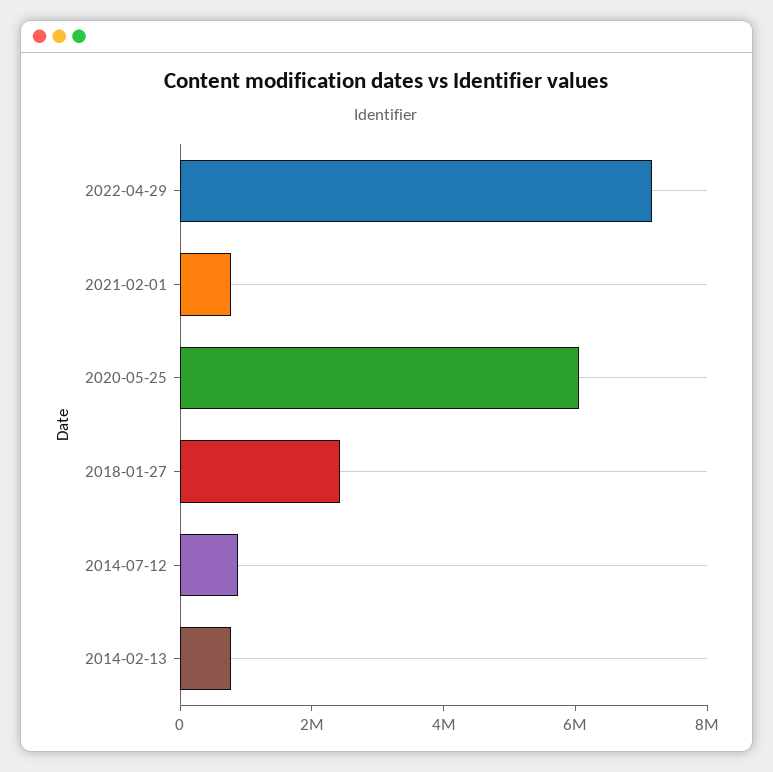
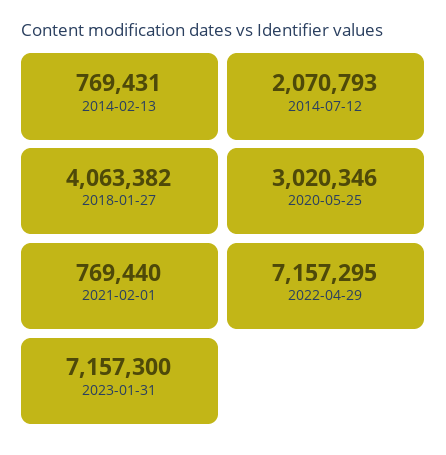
2020-05-25: 6000000 -> 3020346
2018-01-27: 2500000 -> 4063382
2014-07-12: 1000000 -> 2070793
2023-01-31: none -> 7157300

